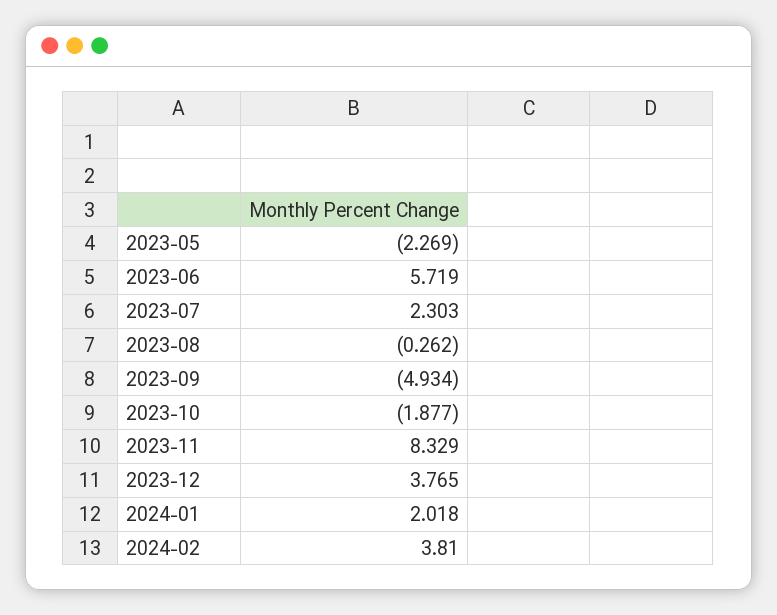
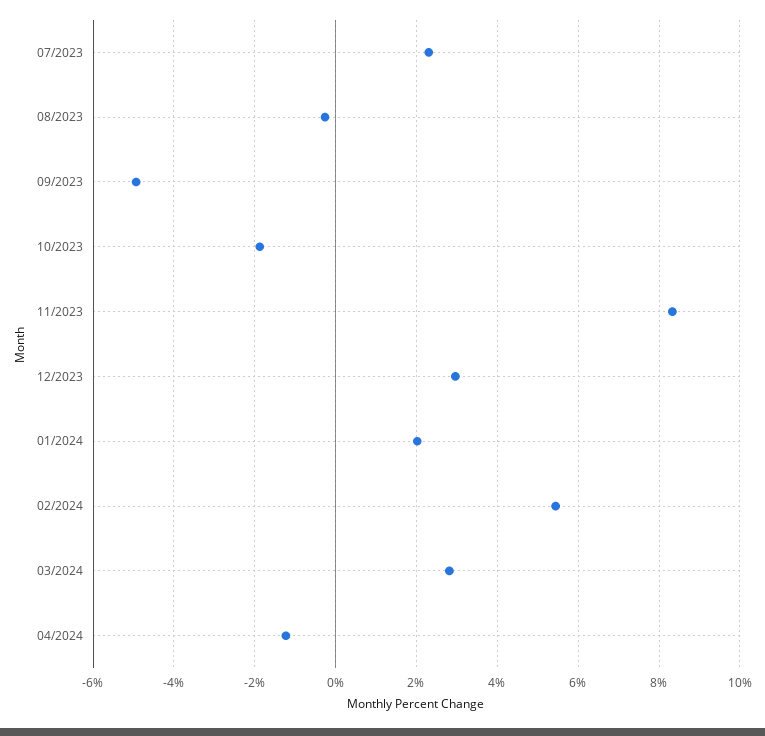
2023-05: -2.269 -> none
2023-06: 5.719 -> none
2023-12: 3.765 -> 3
2024-02: 3.81 -> 5.4
03/2024: none -> 2.8
04/2024: none -> -1.2

